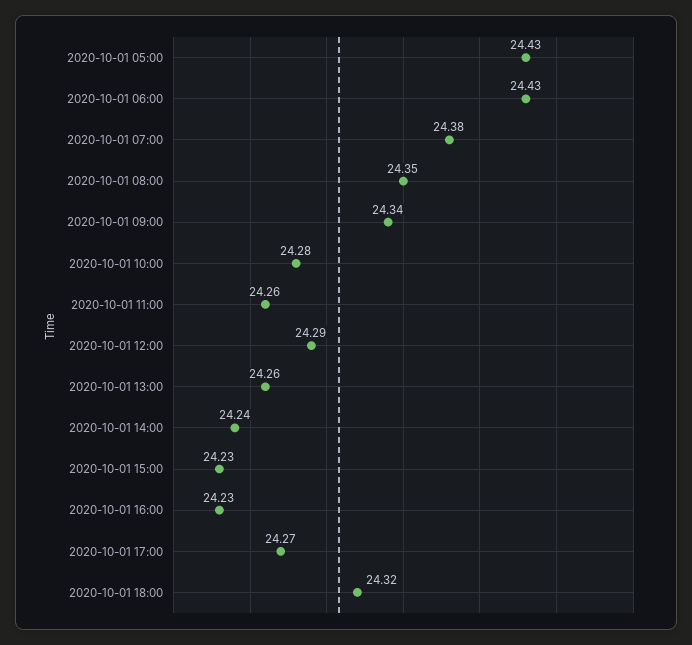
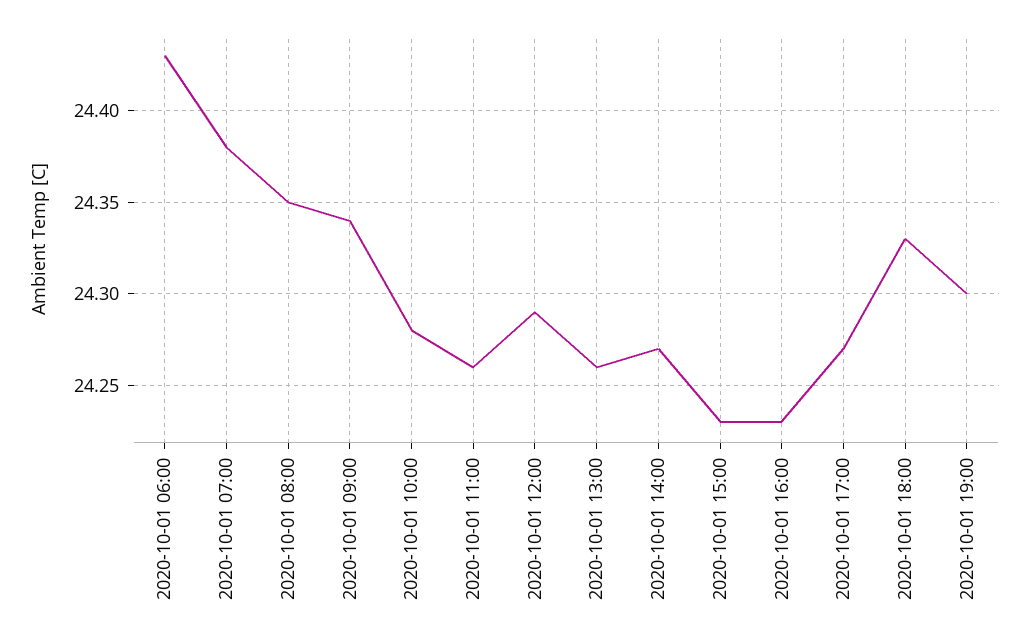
2020-10-01 05:00: 24.43 -> none
2020-10-01 14:00: 24.24 -> 24.27
2020-10-01 18:00: 24.32 -> 24.33
2020-10-01 19:00: none -> 24.3

